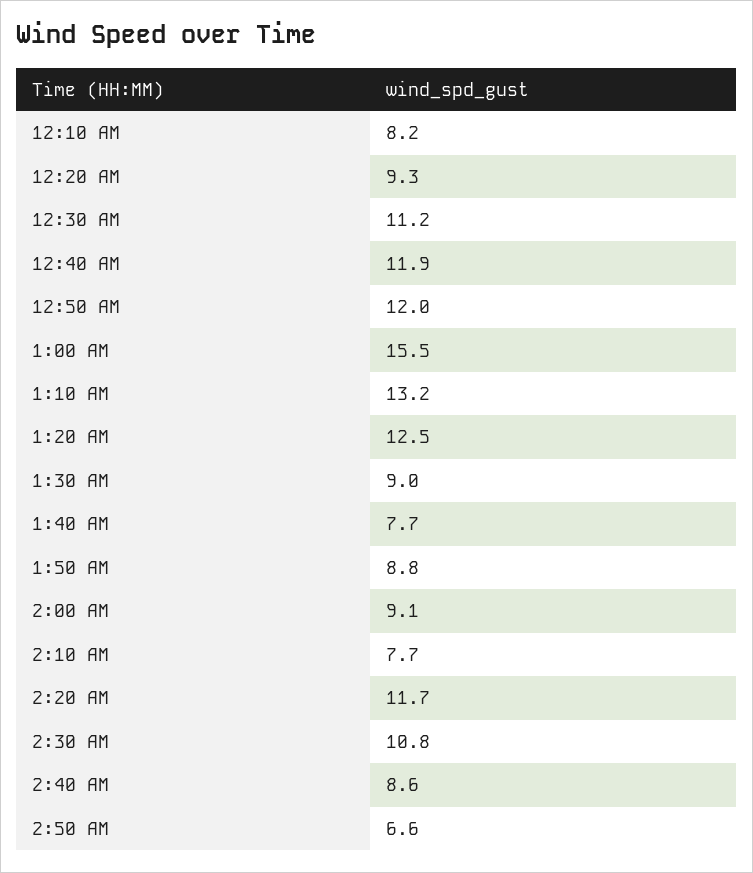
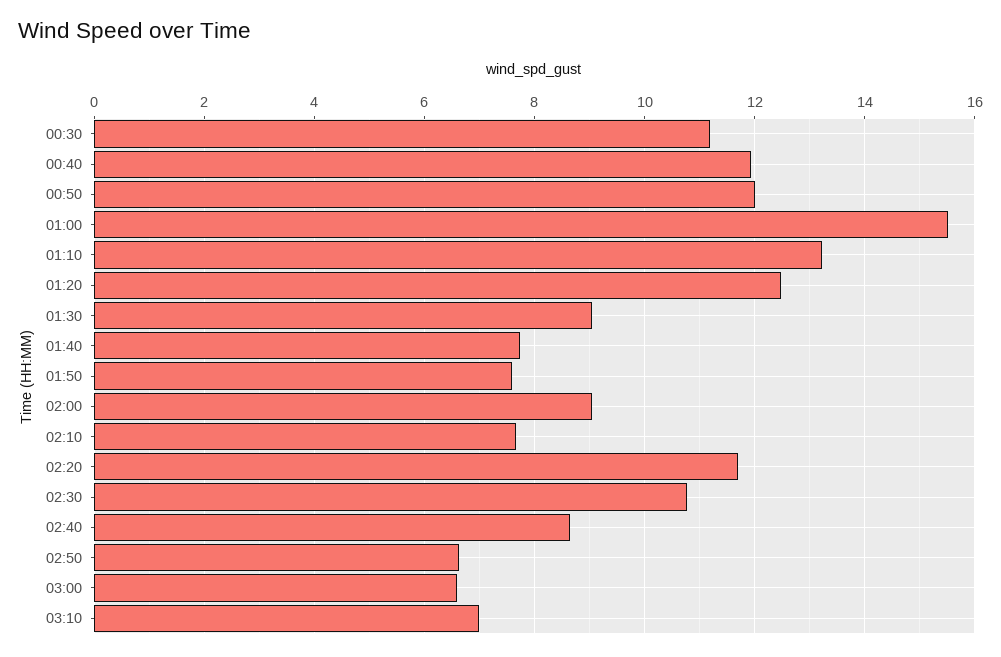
12:10 AM: 8.2 -> none
12:20 AM: 9.3 -> none
1:50 AM: 8.8 -> 7.6
03:00: none -> 6.6
03:10: none -> 7

